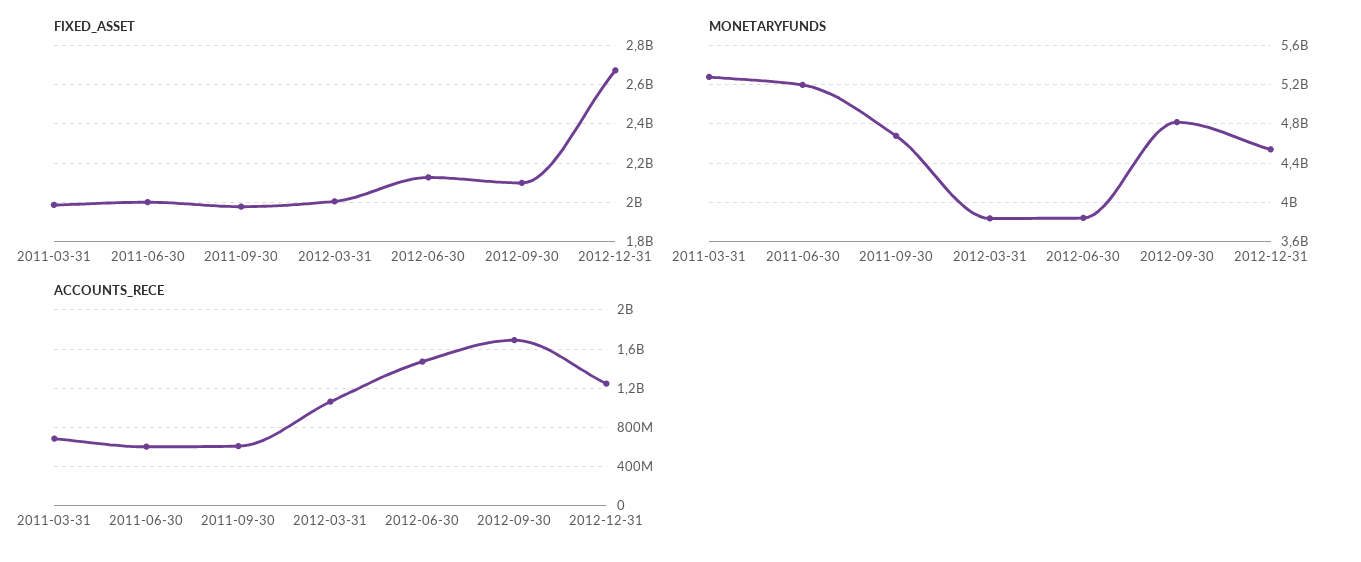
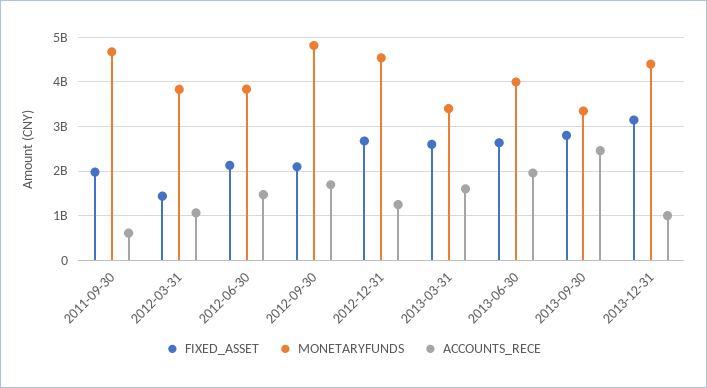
FIXED_ASSET, 2011-03-31: 2000000000 -> none
FIXED_ASSET, 2011-06-30: 2000000000 -> none
FIXED_ASSET, 2012-03-31: 2000000000 -> 1400000000
MONETARYFUNDS, 2011-03-31: 5300000000 -> none
MONETARYFUNDS, 2011-06-30: 5200000000 -> none
ACCOUNTS_RECE, 2011-03-31: 700000000 -> none
ACCOUNTS_RECE, 2011-06-30: 600000000 -> none
FIXED_ASSET, 2013-03-31: none -> 2600000000
MONETARYFUNDS, 2013-03-31: none -> 3400000000
ACCOUNTS_RECE, 2013-03-31: none -> 1600000000
FIXED_ASSET, 2013-06-30: none -> 2600000000
MONETARYFUNDS, 2013-06-30: none -> 4000000000
ACCOUNTS_RECE, 2013-06-30: none -> 2000000000
FIXED_ASSET, 2013-09-30: none -> 2800000000
MONETARYFUNDS, 2013-09-30: none -> 3400000000
ACCOUNTS_RECE, 2013-09-30: none -> 2400000000
FIXED_ASSET, 2013-12-31: none -> 3200000000
MONETARYFUNDS, 2013-12-31: none -> 4400000000
ACCOUNTS_RECE, 2013-12-31: none -> 1000000000

